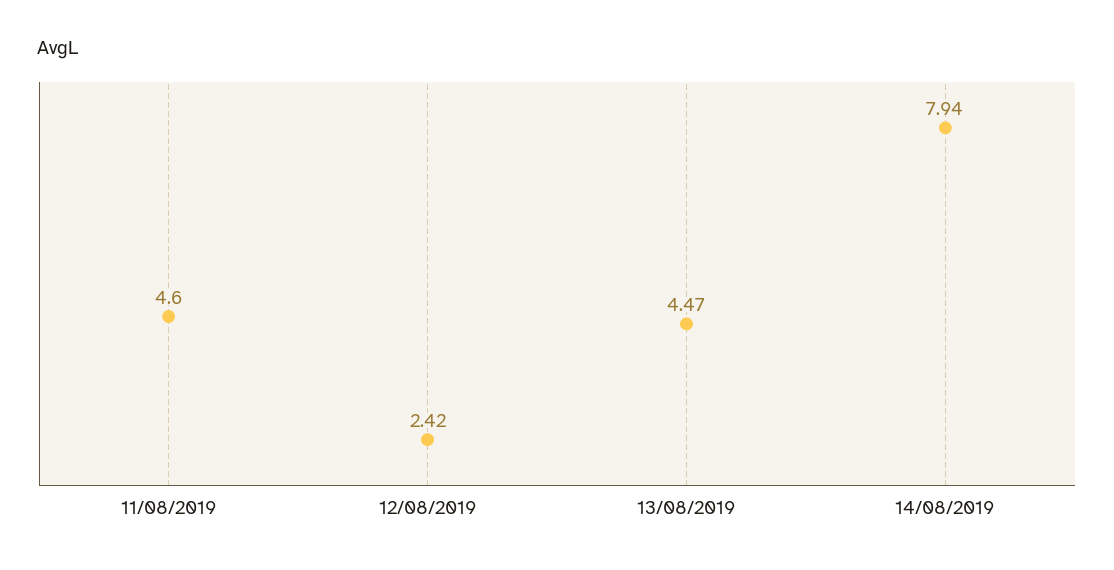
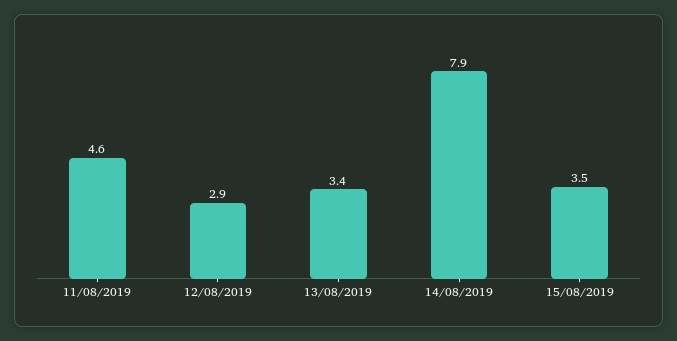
12/08/2019: 2.42 -> 2.9
13/08/2019: 4.47 -> 3.4
15/08/2019: none -> 3.5

